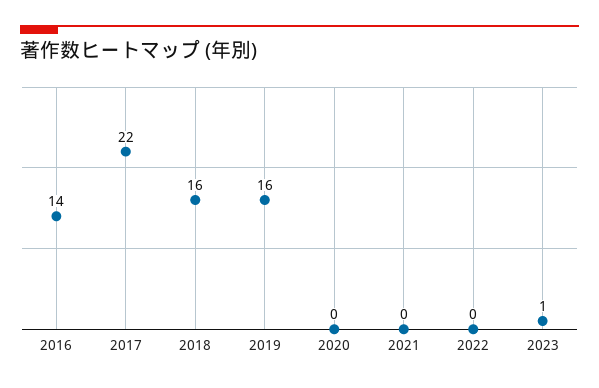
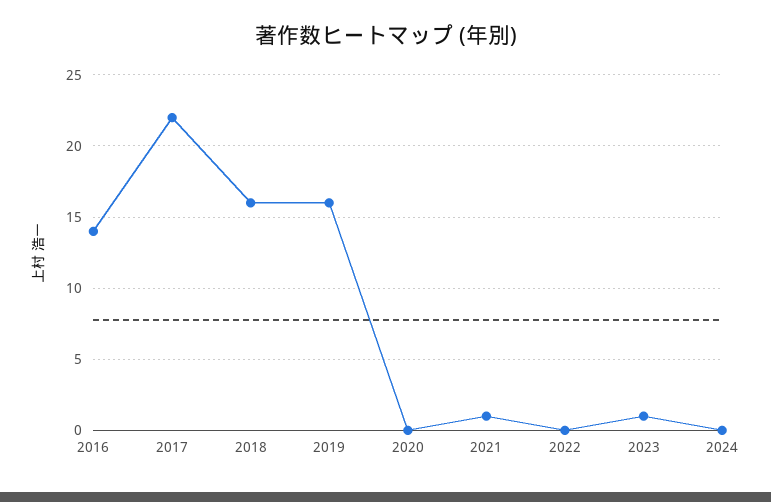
2021: 0 -> 1
2024: none -> 0

